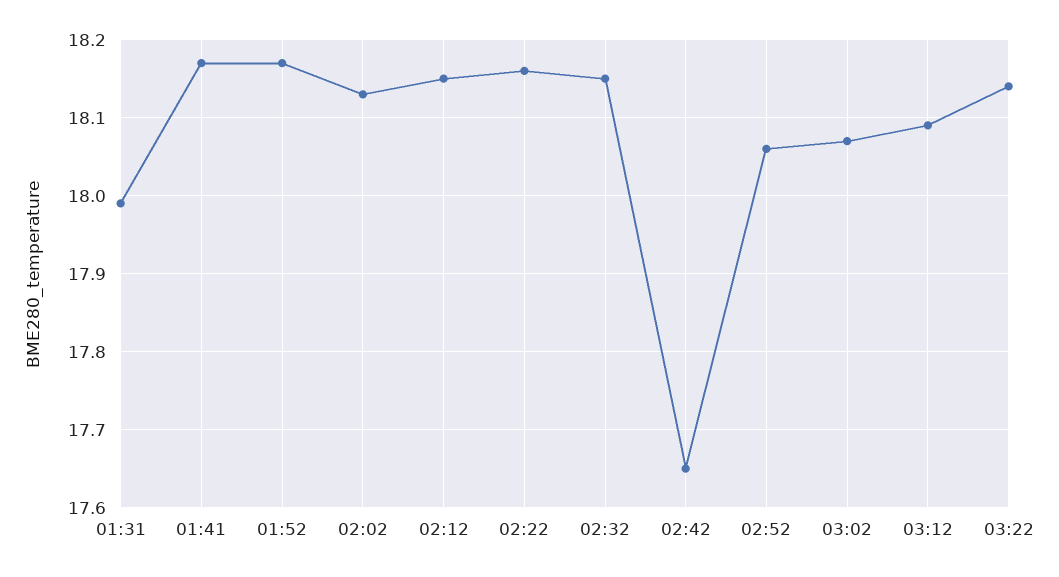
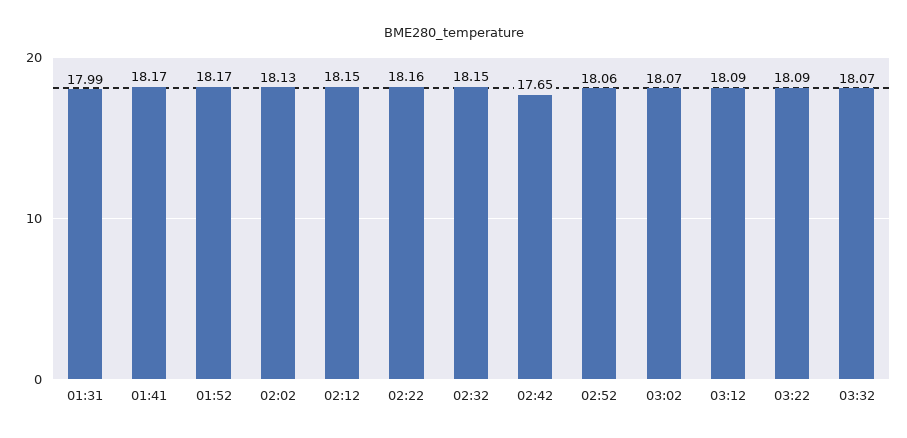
03:22: 18.14 -> 18.09
03:32: none -> 18.07

